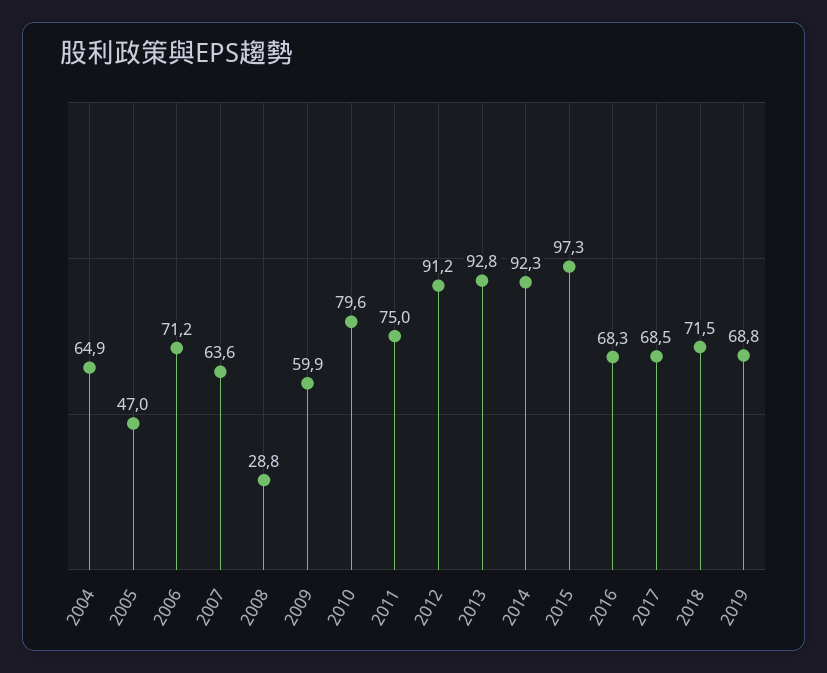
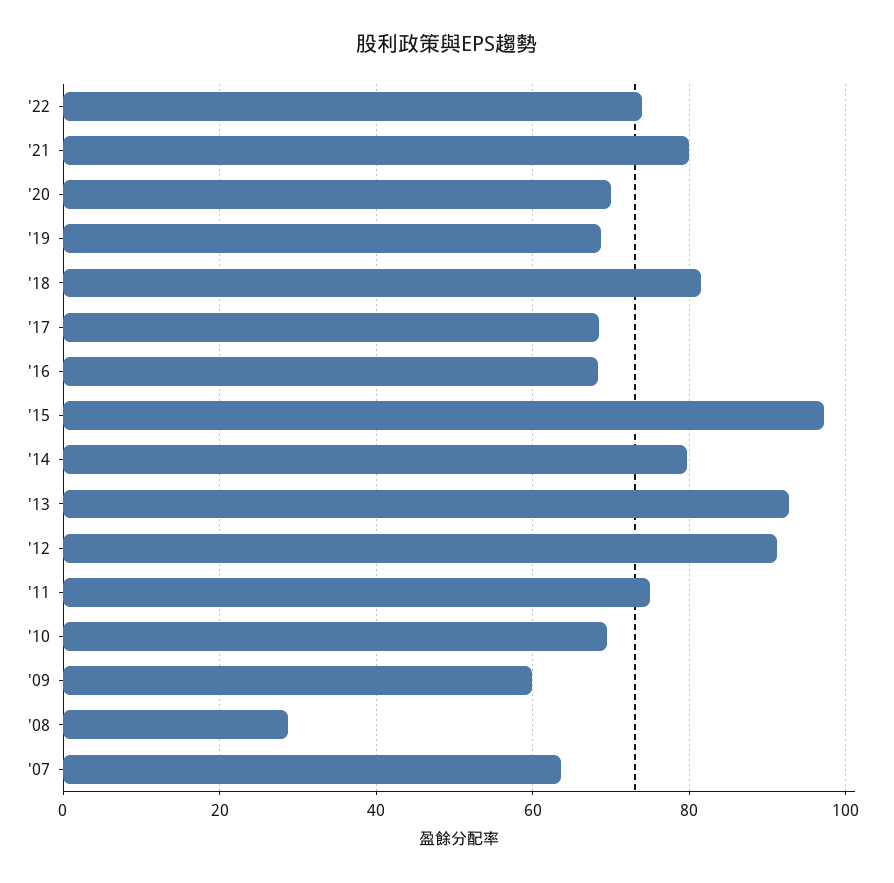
2004: 64.9 -> none
2005: 47 -> none
2006: 71.2 -> none
2010: 79.6 -> 70
2014: 92.3 -> 80
2018: 71.5 -> 82
'22: none -> 74
'21: none -> 80
'20: none -> 70

